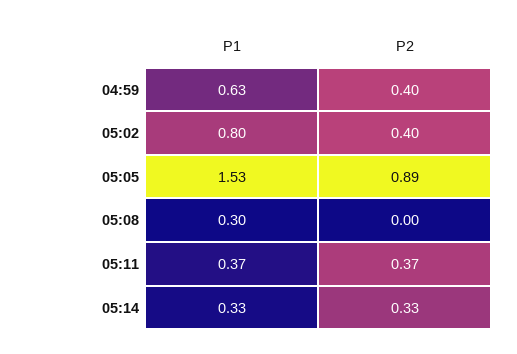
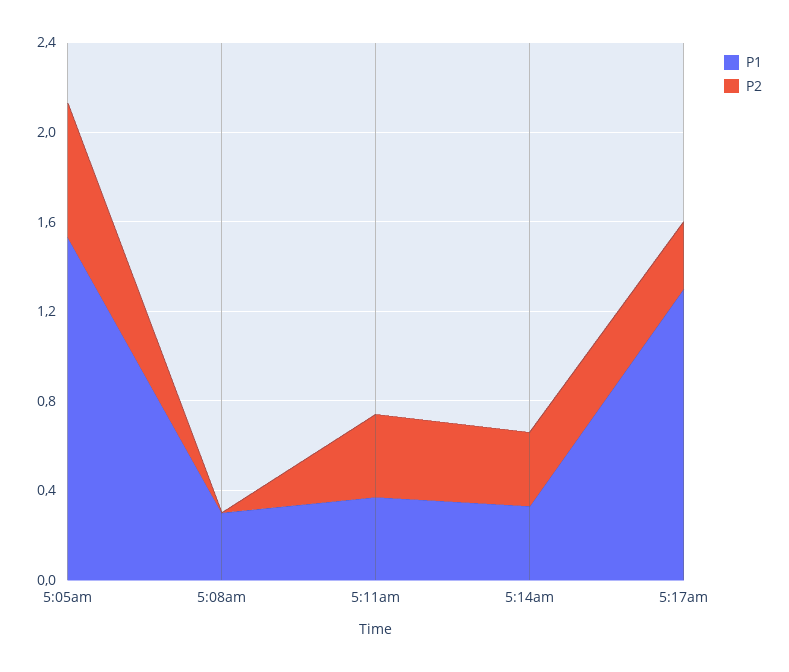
P1, 04:59: 0.63 -> none
P2, 04:59: 0.4 -> none
P1, 05:02: 0.8 -> none
P2, 05:02: 0.4 -> none
P2, 05:05: 0.89 -> 0.6
P1, 5:17am: none -> 1.3
P2, 5:17am: none -> 0.3

